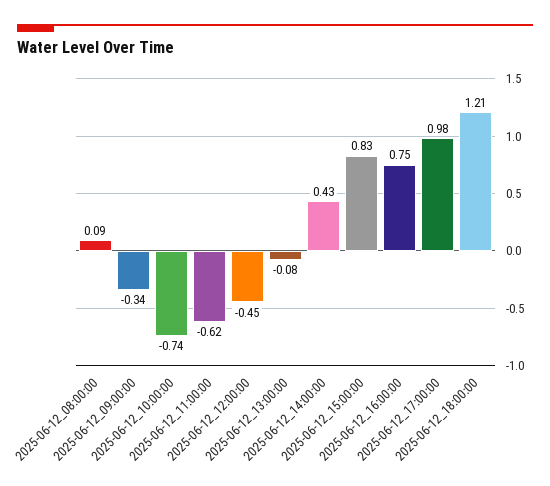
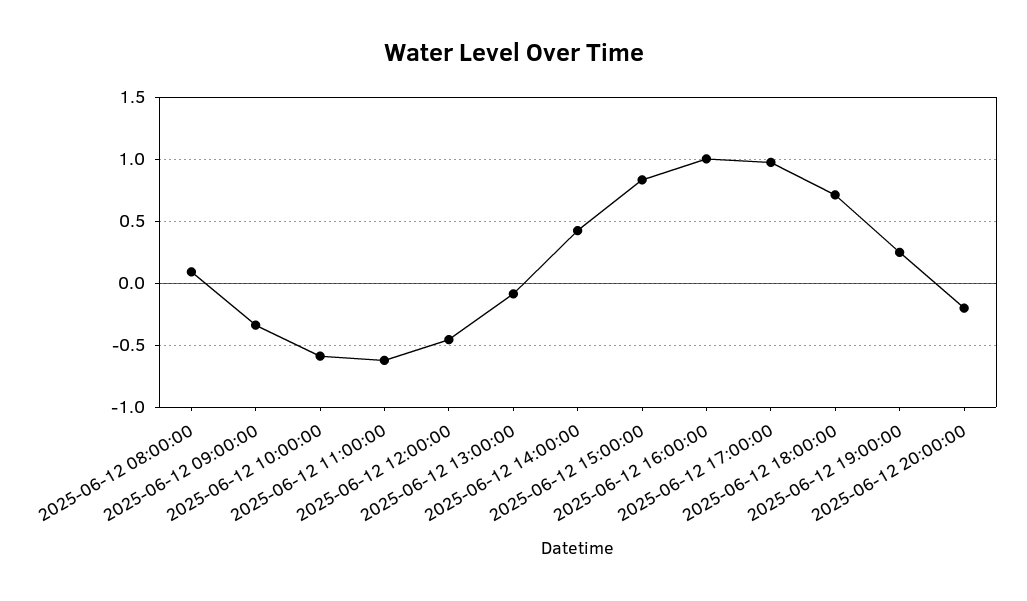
2025-06-12_10:00:00: -0.74 -> -0.6
2025-06-12_16:00:00: 0.75 -> 1
2025-06-12_18:00:00: 1.21 -> 0.7
2025-06-12 19:00:00: none -> 0.25
2025-06-12 20:00:00: none -> -0.2

